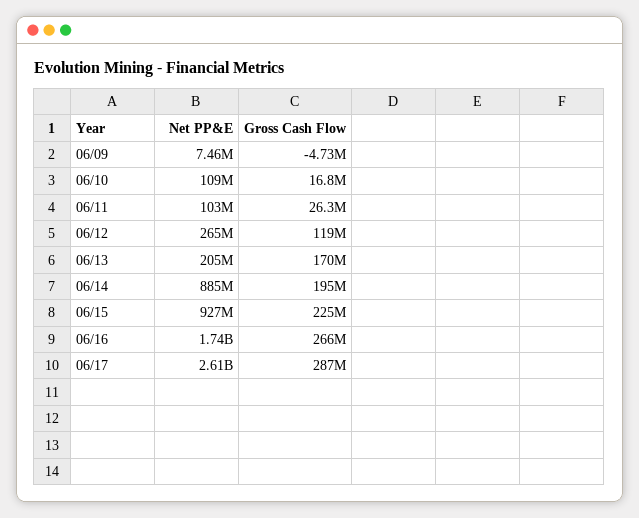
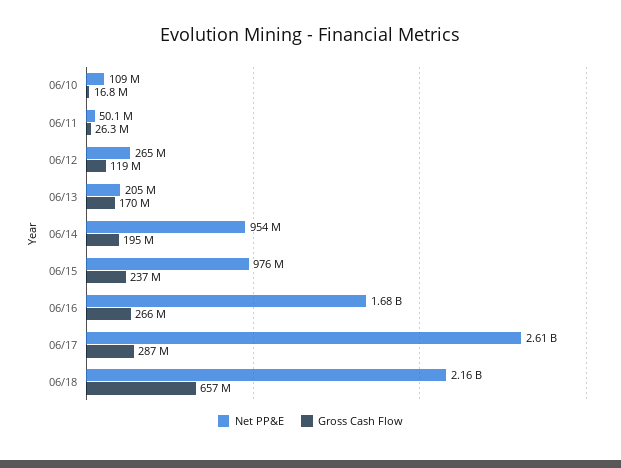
Net PP&E, 06/09: 7460000 -> none
Gross Cash Flow, 06/09: -4730000 -> none
Net PP&E, 06/11: 103000000 -> 50100000
Net PP&E, 06/14: 885000000 -> 954000000
Net PP&E, 06/15: 927000000 -> 976000000
Gross Cash Flow, 06/15: 225000000 -> 237000000
Net PP&E, 06/16: 1740000000 -> 1680000000
Net PP&E, 06/18: none -> 2160000000
Gross Cash Flow, 06/18: none -> 657000000

